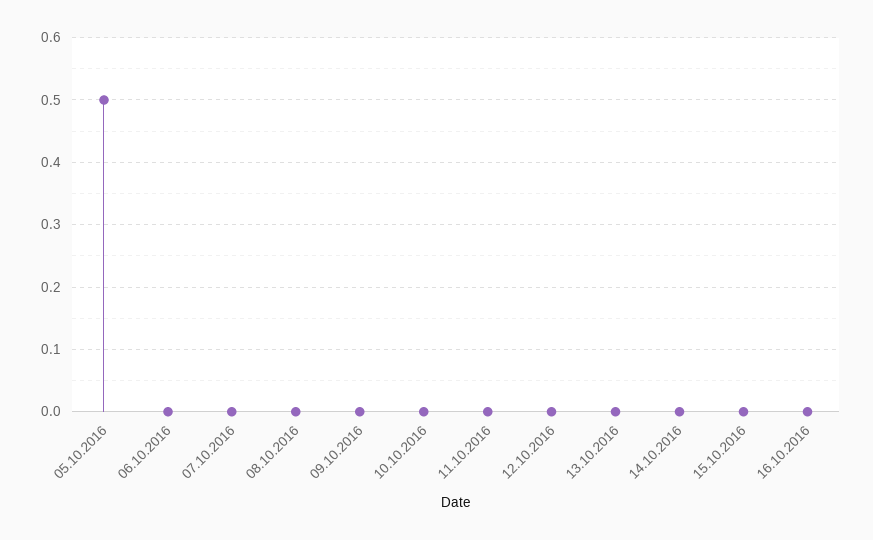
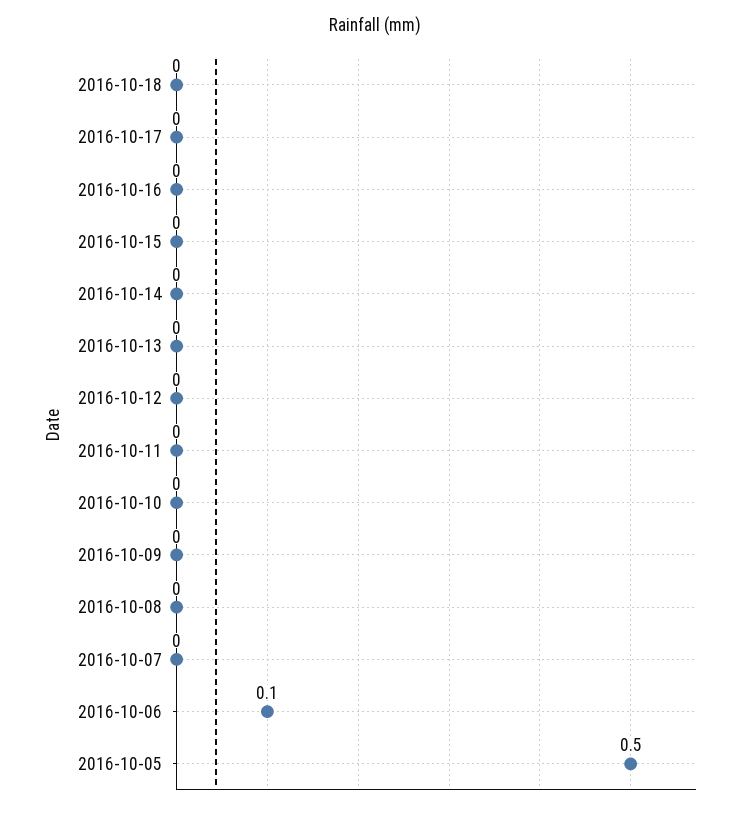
06.10.2016: 0 -> 0.1
2016-10-18: none -> 0
2016-10-17: none -> 0

